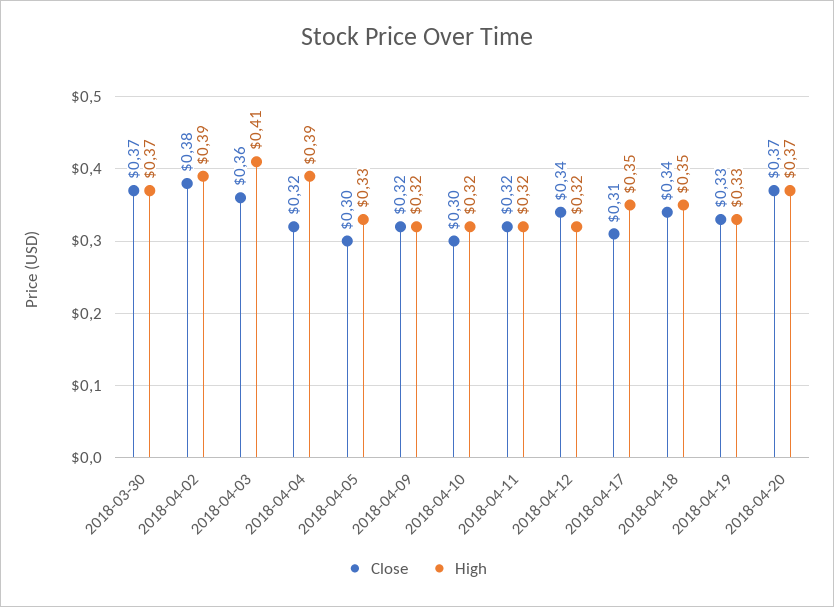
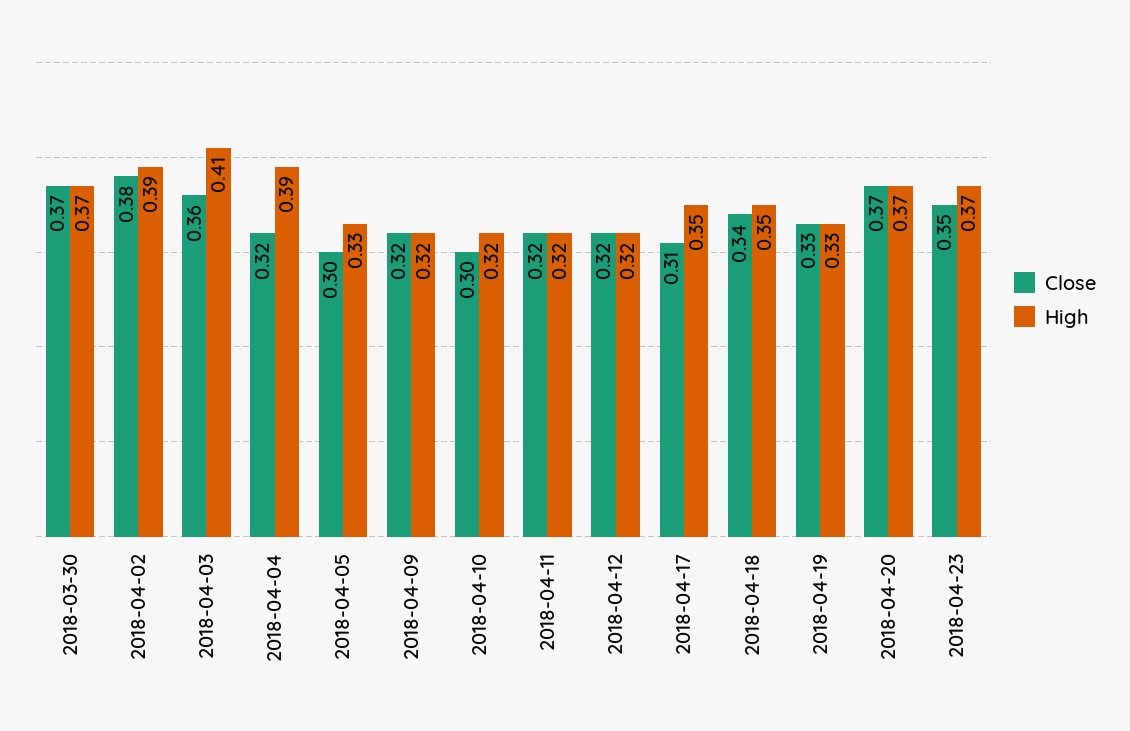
Close, 2018-04-12: 0.34 -> 0.32
Close, 2018-04-23: none -> 0.35
High, 2018-04-23: none -> 0.37

